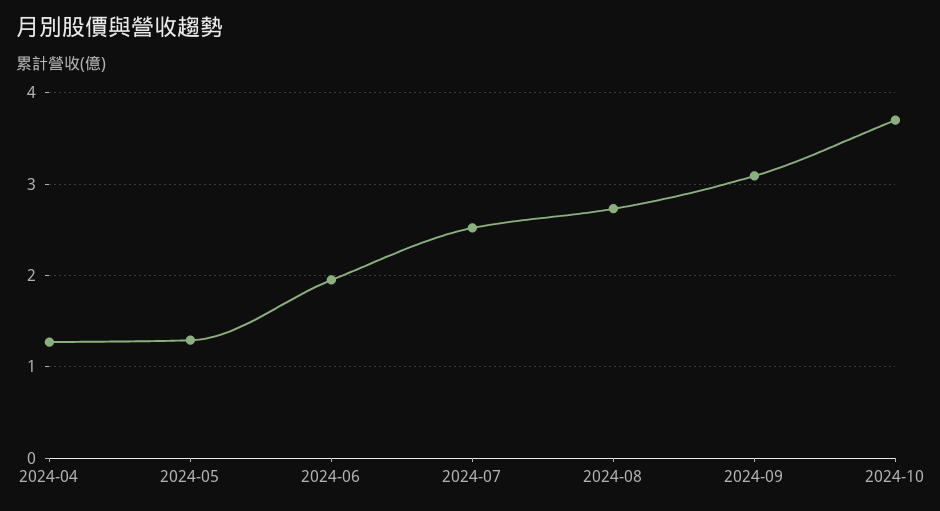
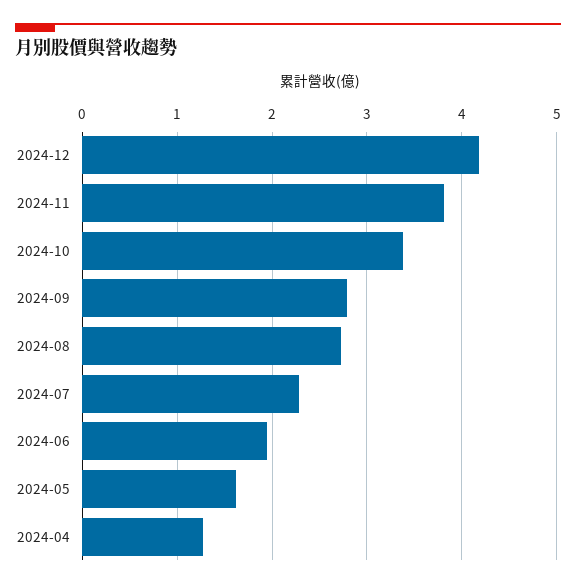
2024-05: 1.3 -> 1.6
2024-07: 2.5 -> 2.3
2024-09: 3.1 -> 2.8
2024-10: 3.7 -> 3.4
2024-12: none -> 4.2
2024-11: none -> 3.8

